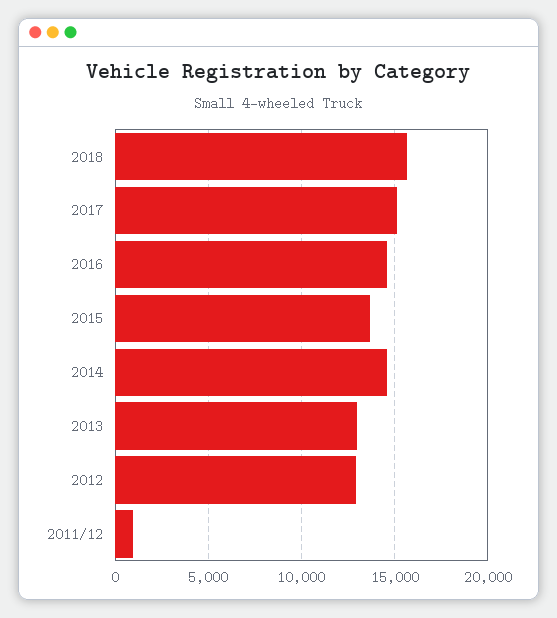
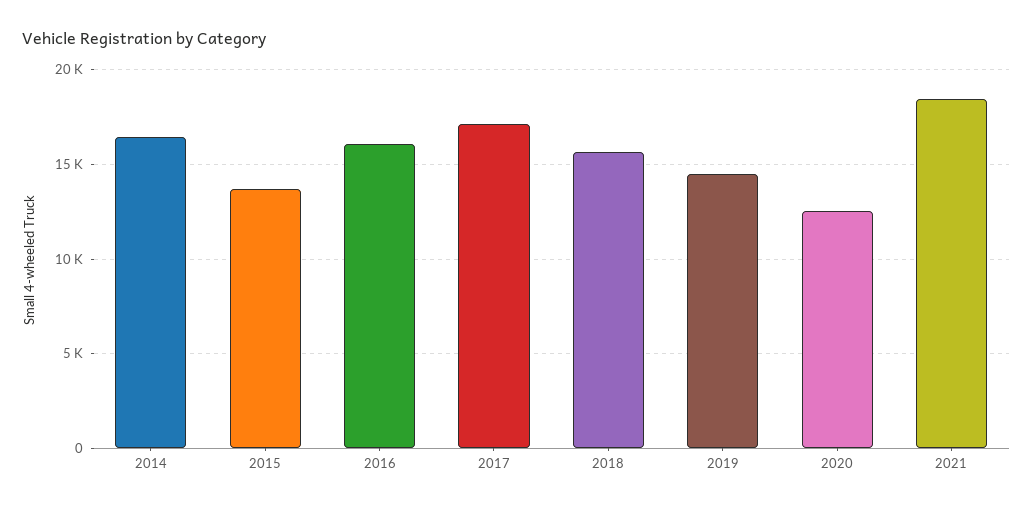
2017: 15000 -> 17000
2016: 14500 -> 16000
2014: 14500 -> 16500
2013: 13000 -> none
2012: 13000 -> none
2011/12: 1000 -> none
2019: none -> 14500
2020: none -> 12500
2021: none -> 18500

